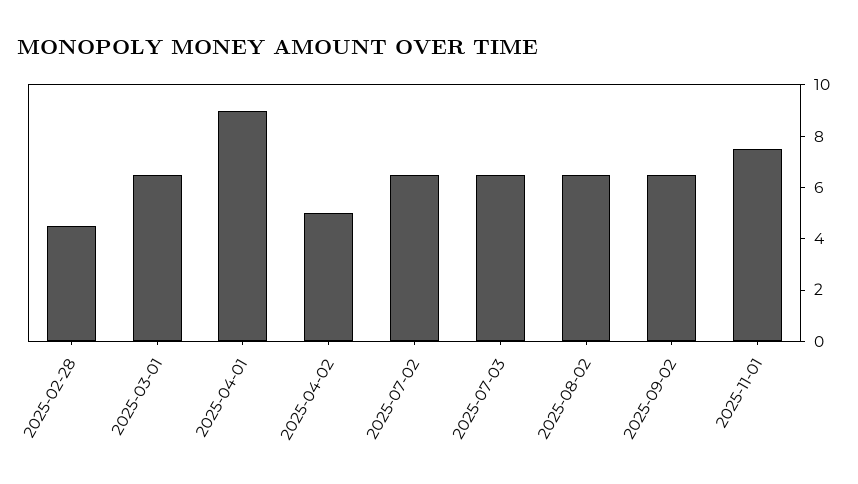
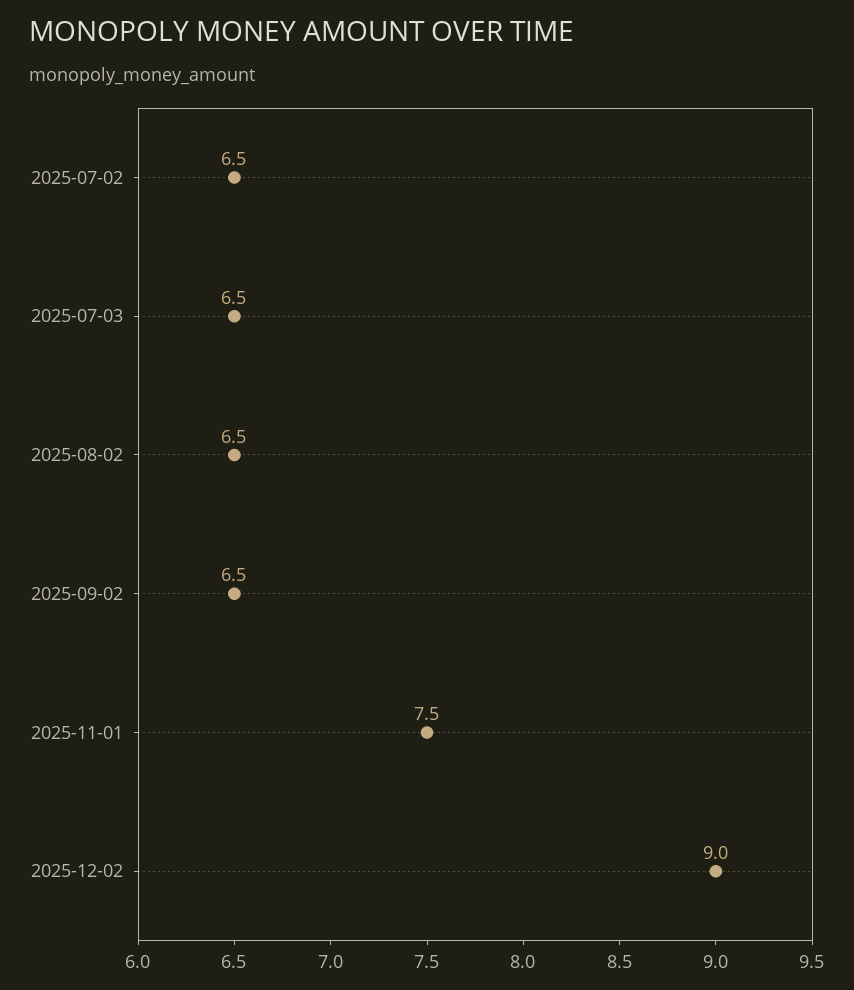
2025-02-28: 4.5 -> none
2025-03-01: 6.5 -> none
2025-04-01: 9 -> none
2025-04-02: 5 -> none
2025-12-02: none -> 9

